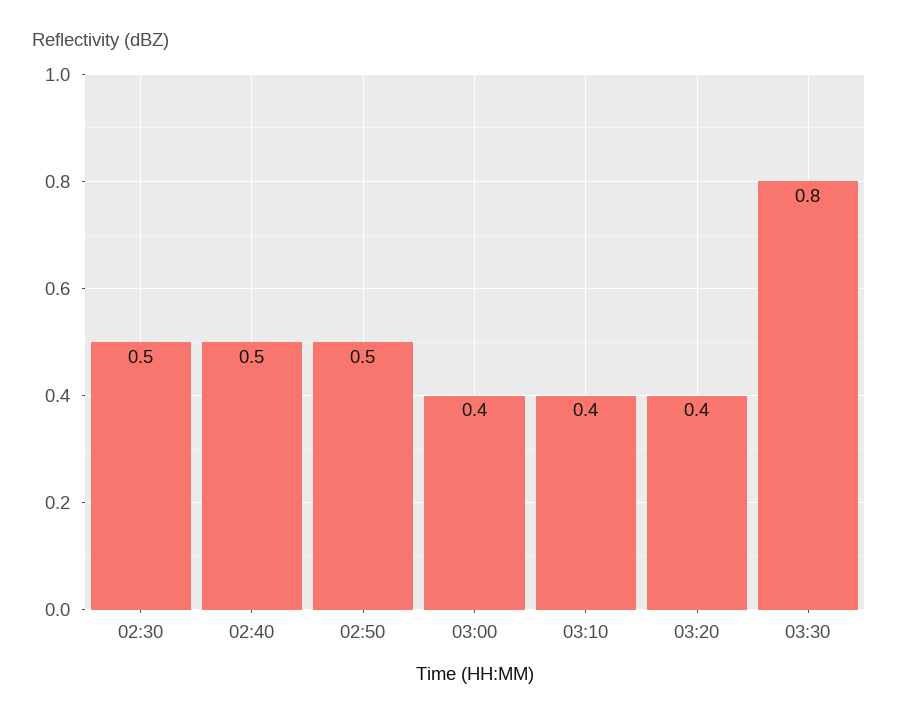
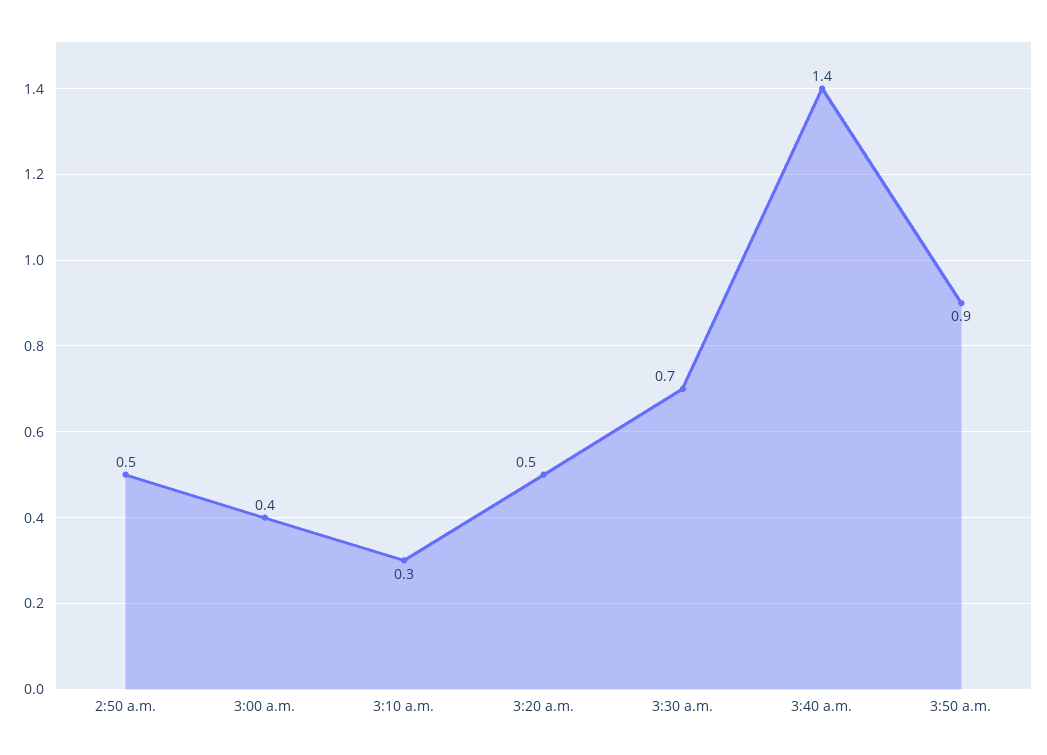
02:30: 0.5 -> none
02:40: 0.5 -> none
03:10: 0.4 -> 0.3
03:20: 0.4 -> 0.5
03:30: 0.8 -> 0.7
3:40 a.m.: none -> 1.4
3:50 a.m.: none -> 0.9

